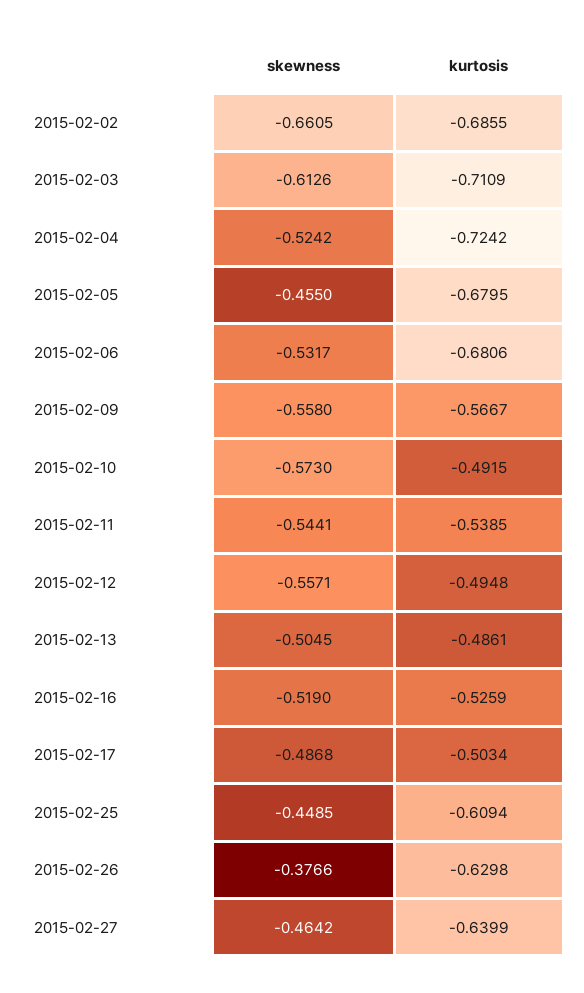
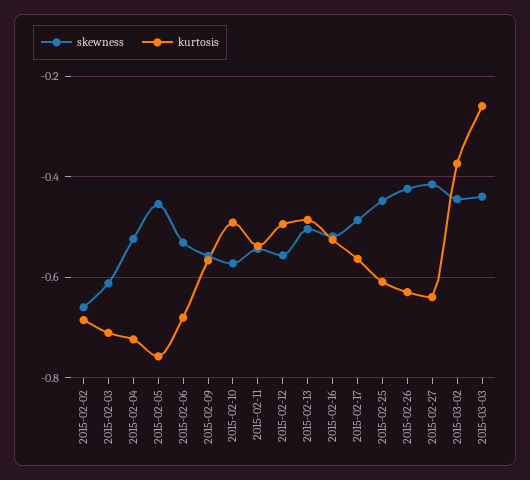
kurtosis, 2015-02-05: -0.6795 -> -0.76
kurtosis, 2015-02-17: -0.5034 -> -0.56
skewness, 2015-02-26: -0.3766 -> -0.42
skewness, 2015-02-27: -0.4642 -> -0.42
skewness, 2015-03-02: none -> -0.44
kurtosis, 2015-03-02: none -> -0.38
skewness, 2015-03-03: none -> -0.44
kurtosis, 2015-03-03: none -> -0.26

